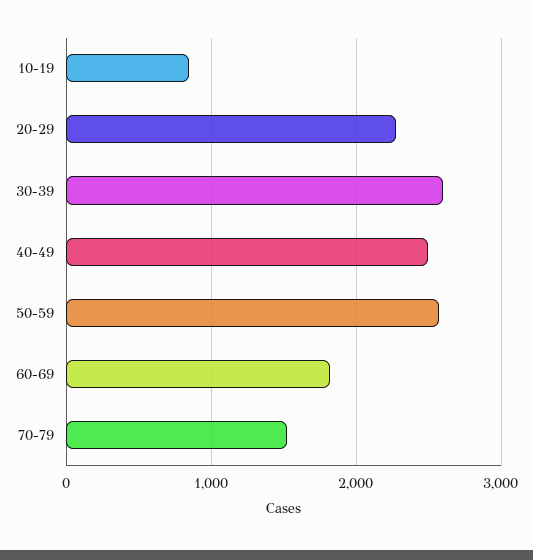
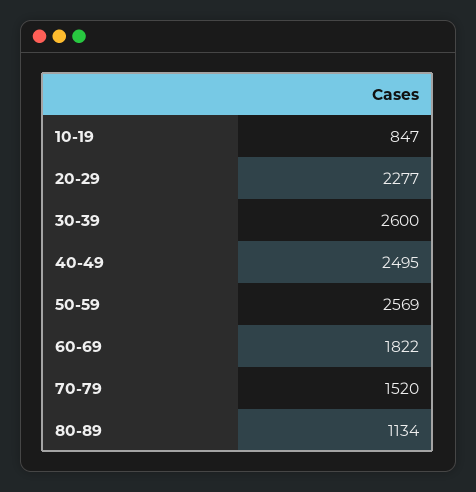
80-89: none -> 1134

